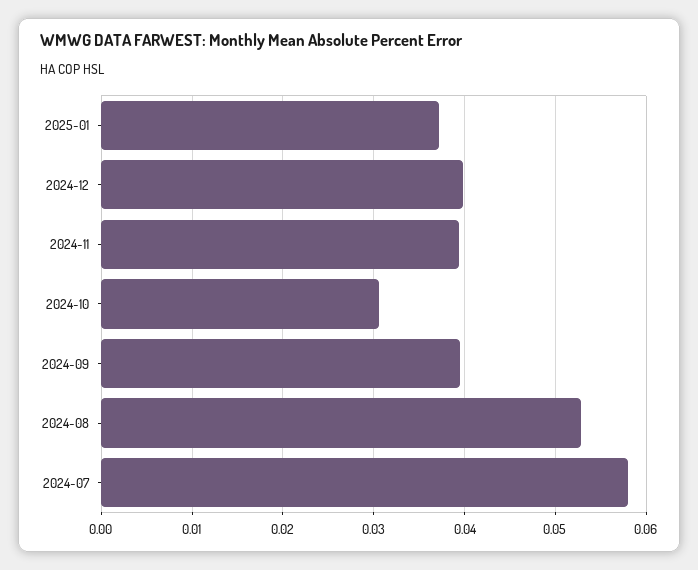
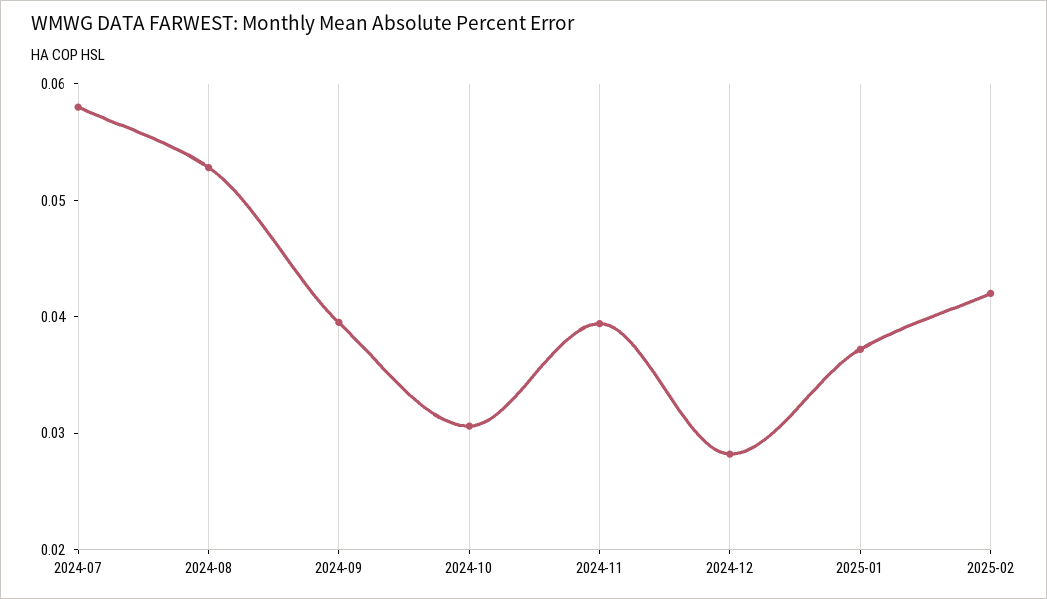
2024-12: 0.04 -> 0.028
2025-02: none -> 0.042

